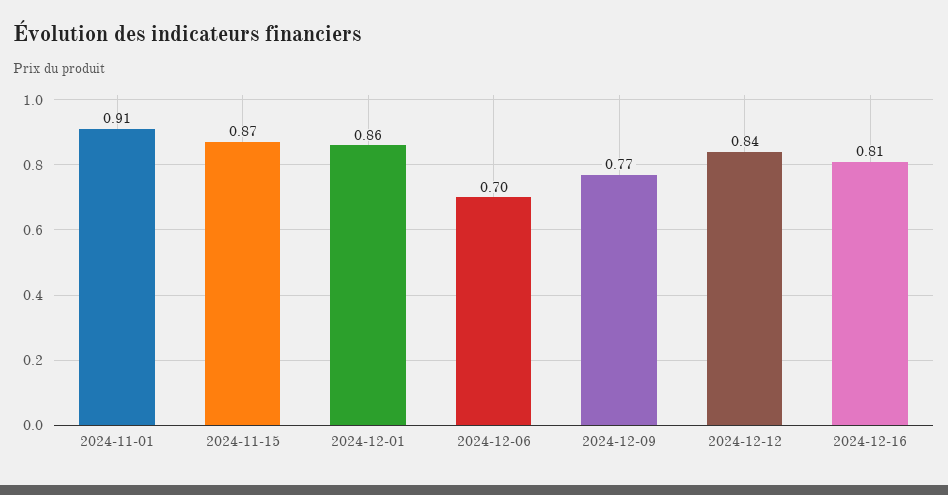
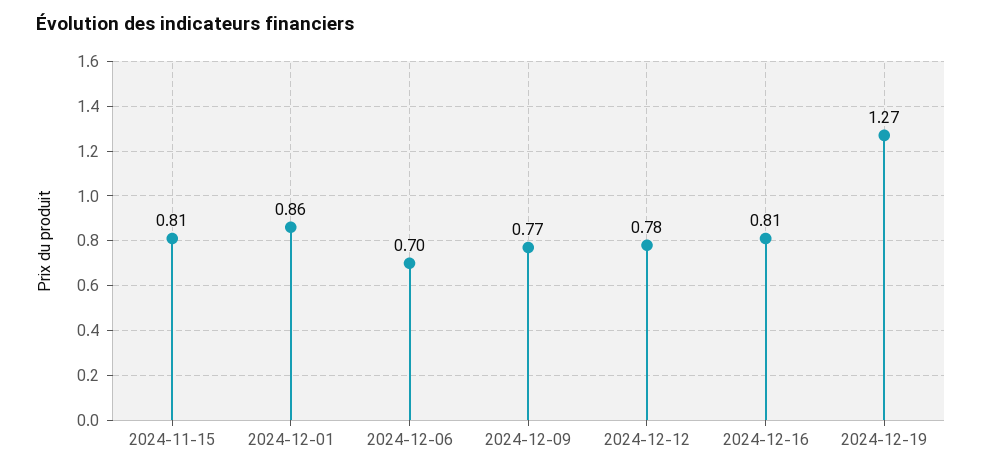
2024-11-01: 0.91 -> none
2024-11-15: 0.87 -> 0.81
2024-12-12: 0.84 -> 0.78
2024-12-19: none -> 1.27

